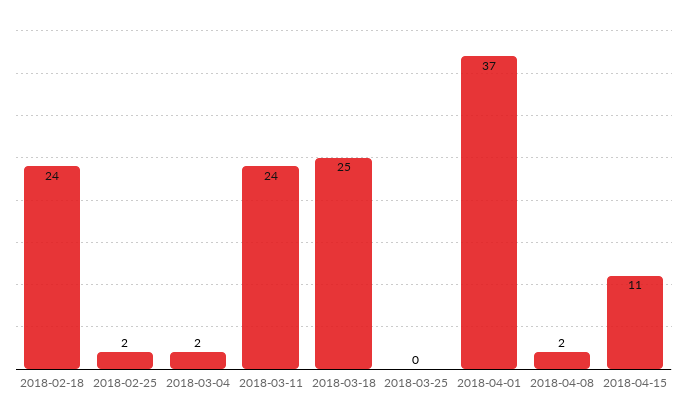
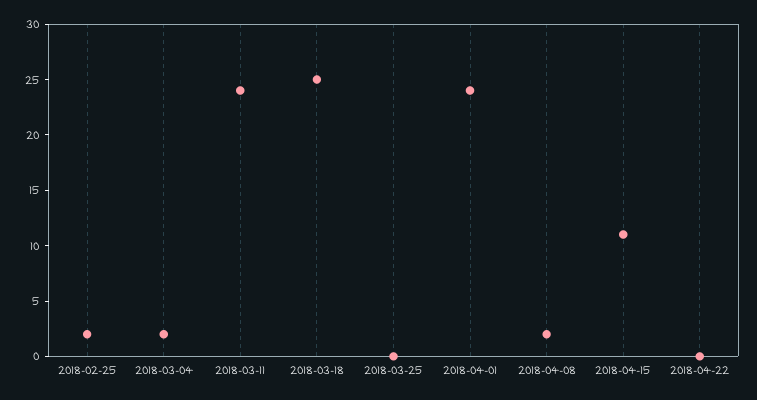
2018-02-18: 24 -> none
2018-04-01: 37 -> 24
2018-04-22: none -> 0

